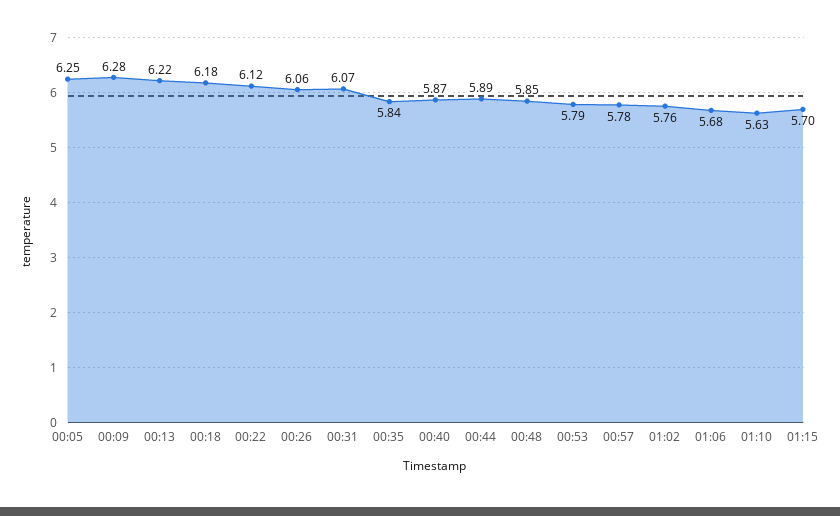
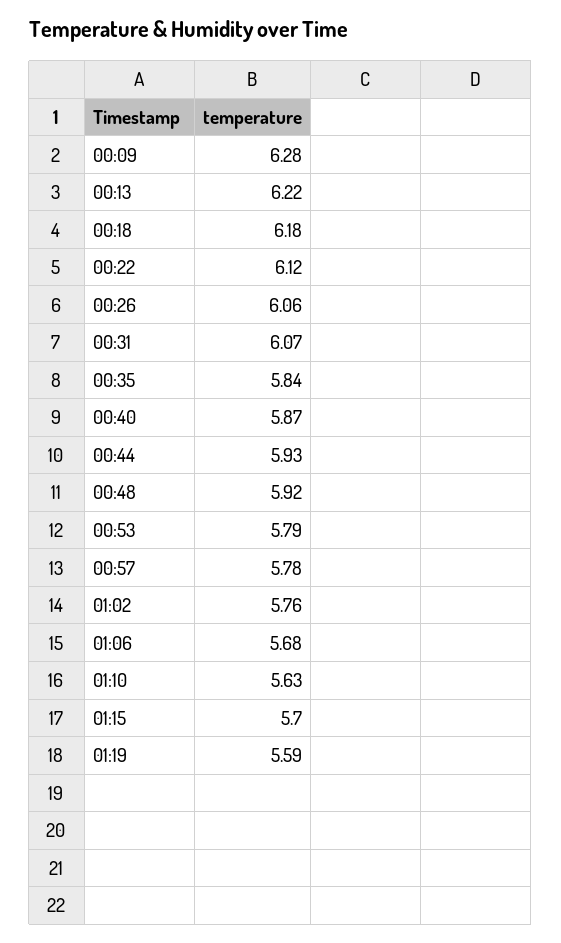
00:05: 6.25 -> none
00:44: 5.89 -> 5.93
00:48: 5.85 -> 5.92
01:19: none -> 5.59

